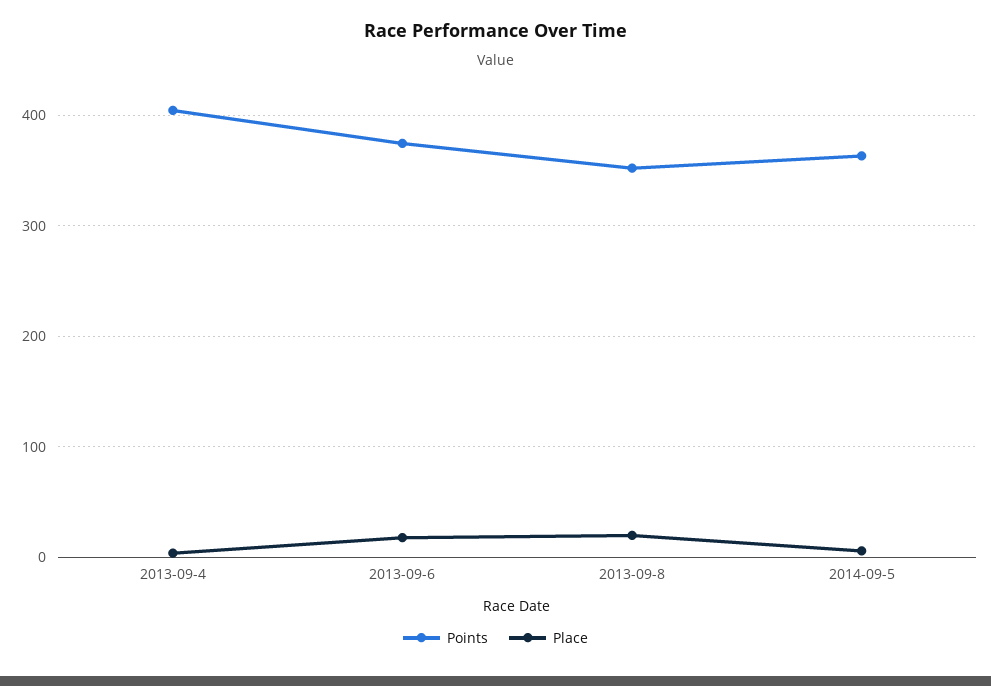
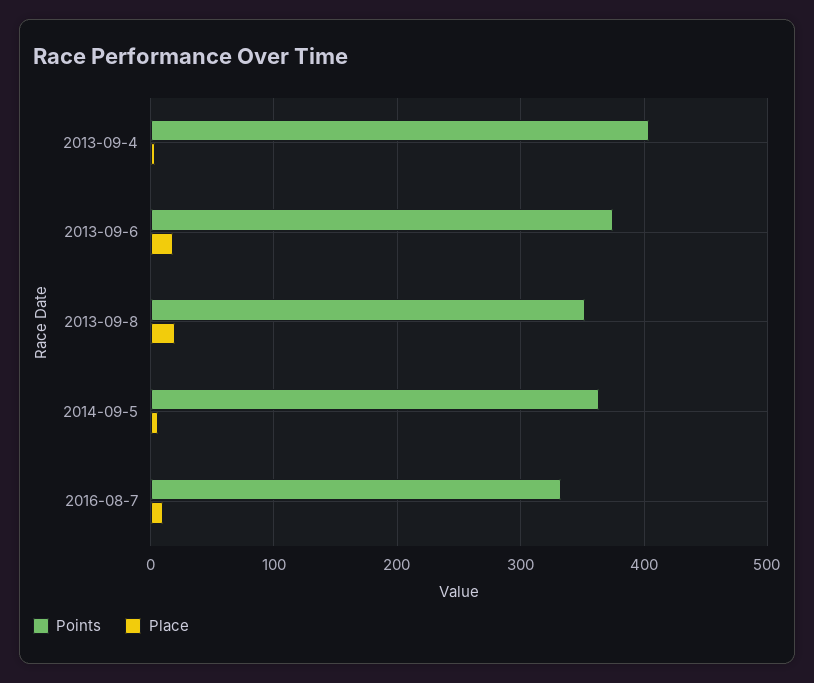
Points, 2016-08-7: none -> 330
Place, 2016-08-7: none -> 10

